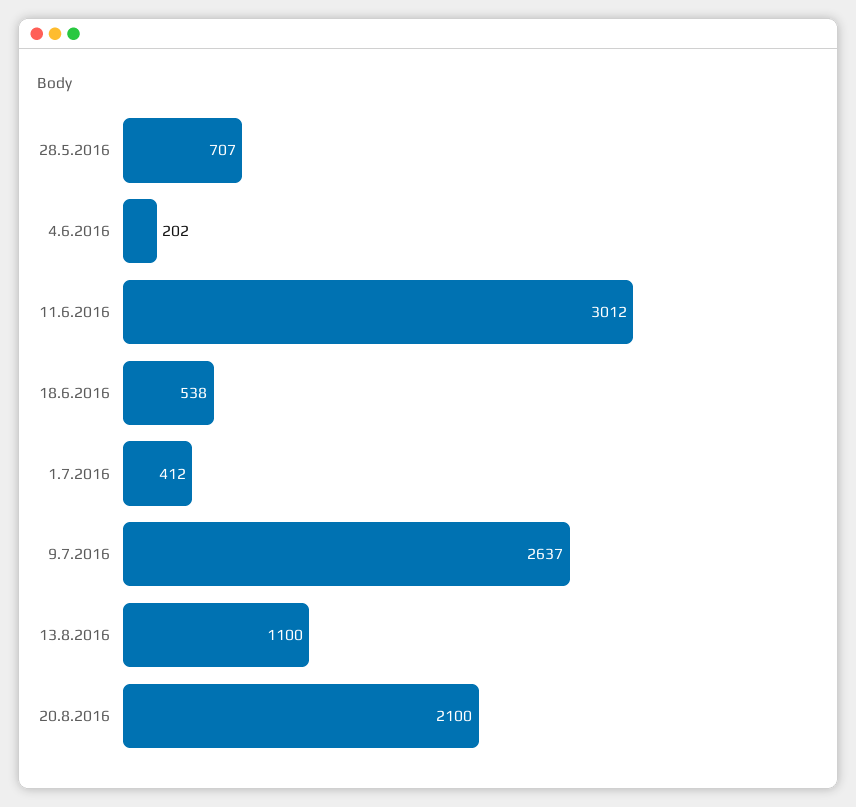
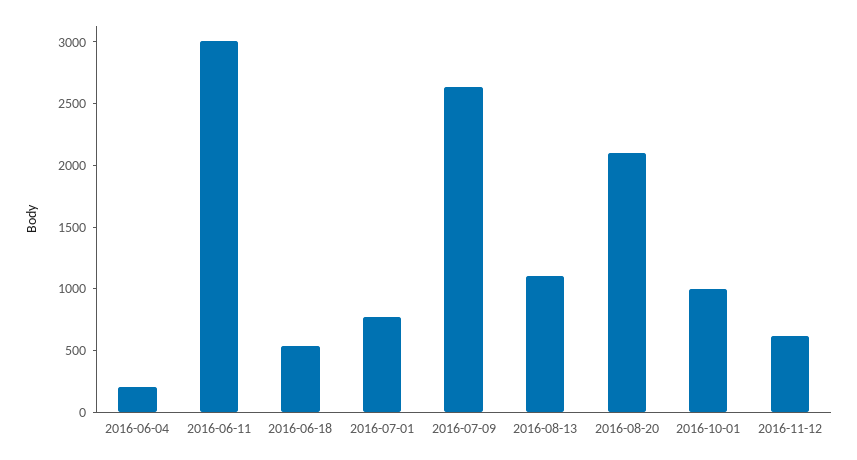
28.5.2016: 707 -> none
1.7.2016: 412 -> 800
2016-10-01: none -> 1000
2016-11-12: none -> 600

